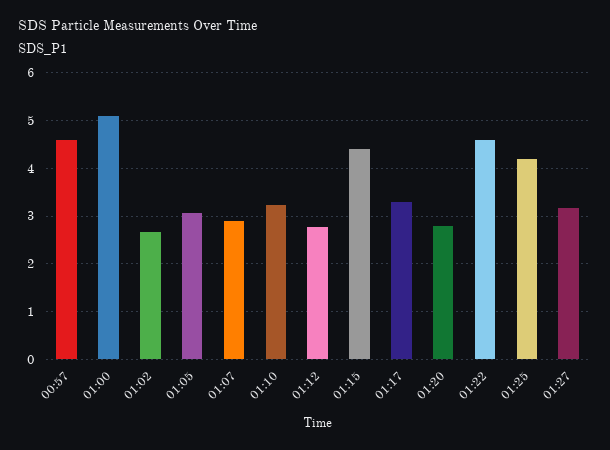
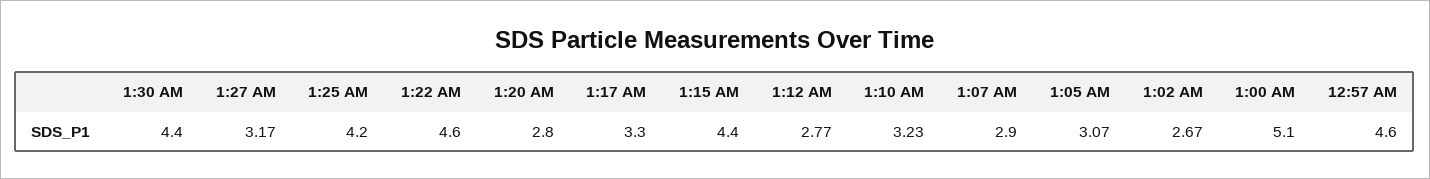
1:30 AM: none -> 4.4

